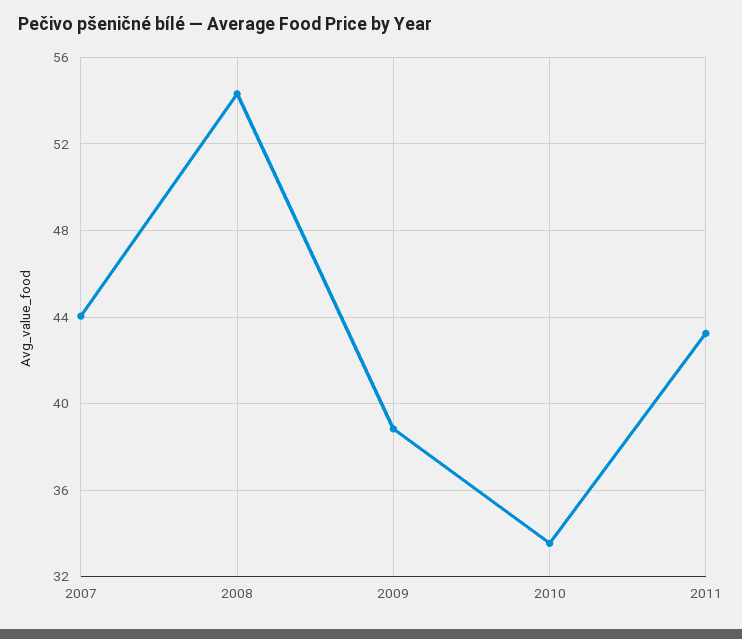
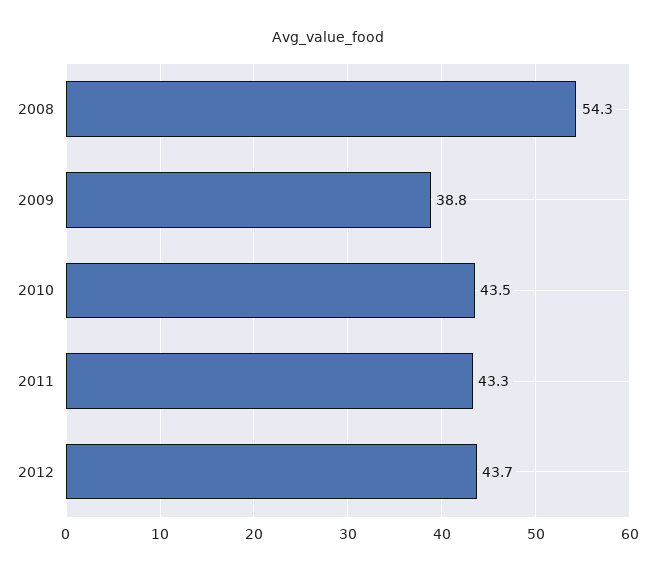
2007: 44 -> none
2010: 33.5 -> 43.5
2012: none -> 43.7

